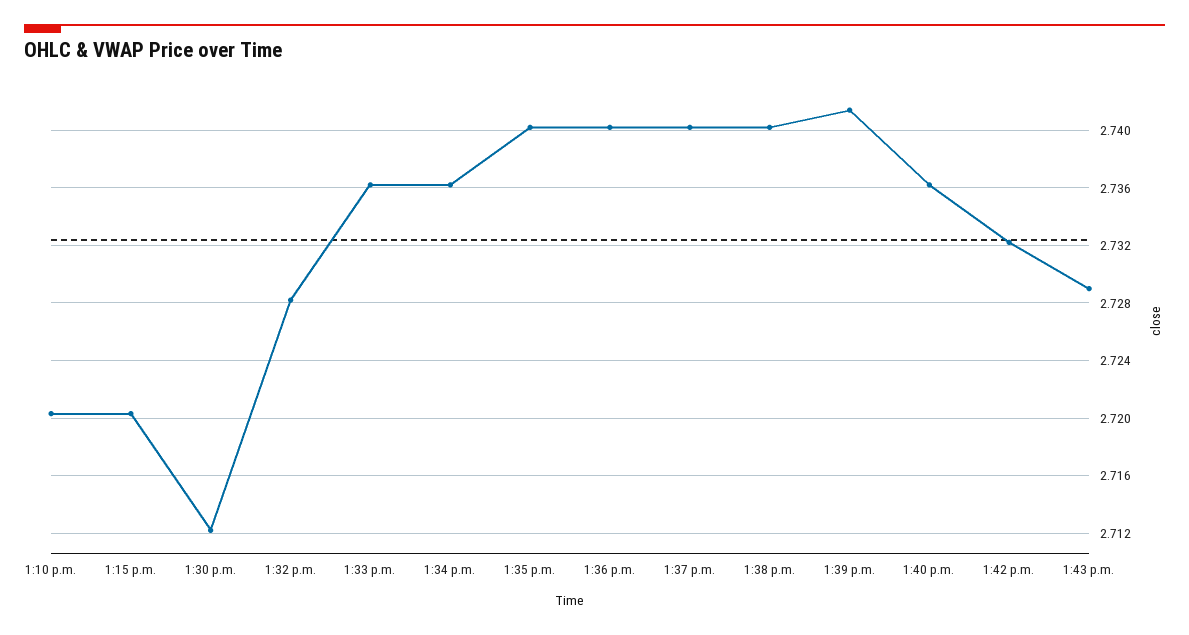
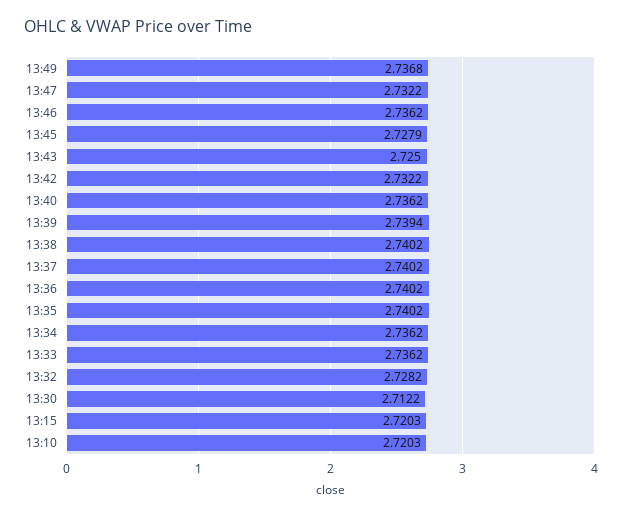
1:39 p.m.: 2.7415 -> 2.7394
1:43 p.m.: 2.729 -> 2.725
13:49: none -> 2.7368
13:47: none -> 2.7322
13:46: none -> 2.7362
13:45: none -> 2.7279

